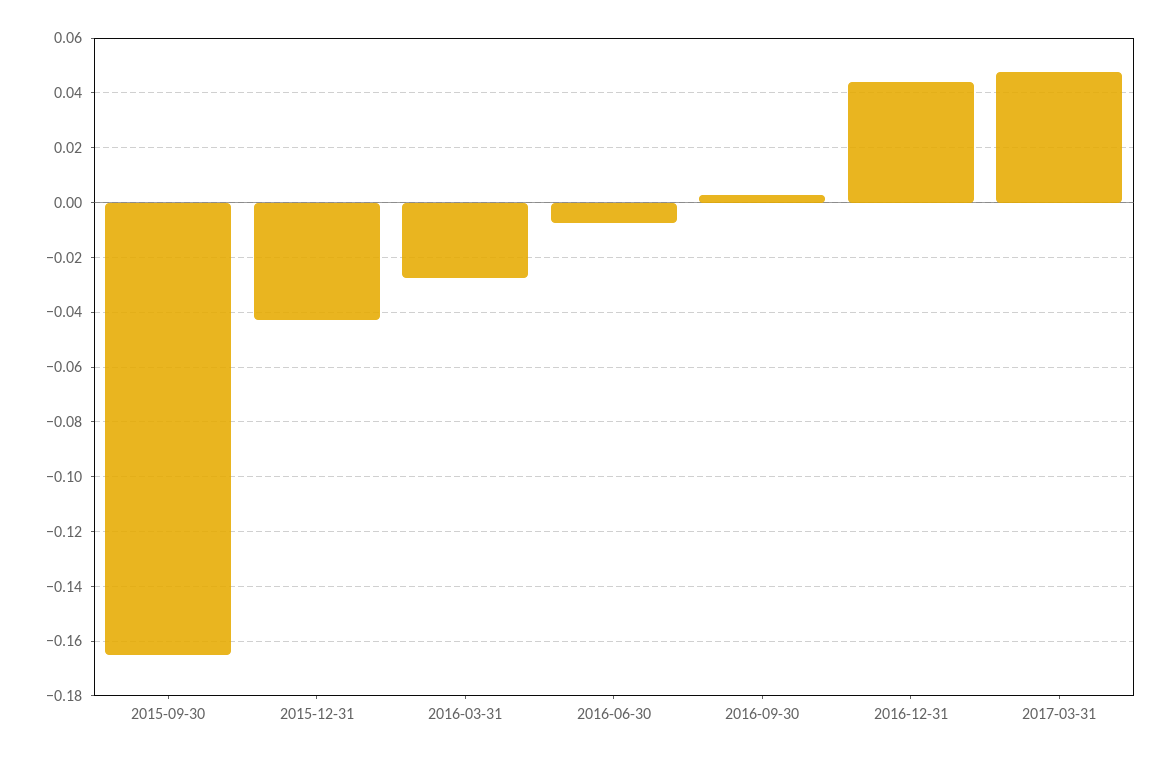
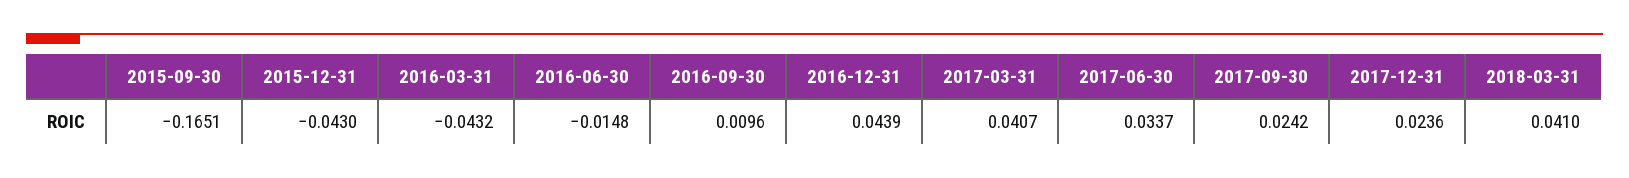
2016-03-31: -0.0275 -> -0.0432
2016-06-30: -0.0075 -> -0.0148
2016-09-30: 0.0025 -> 0.0096
2017-03-31: 0.0475 -> 0.0407
2017-06-30: none -> 0.0337
2017-09-30: none -> 0.0242
2017-12-31: none -> 0.0236
2018-03-31: none -> 0.041

